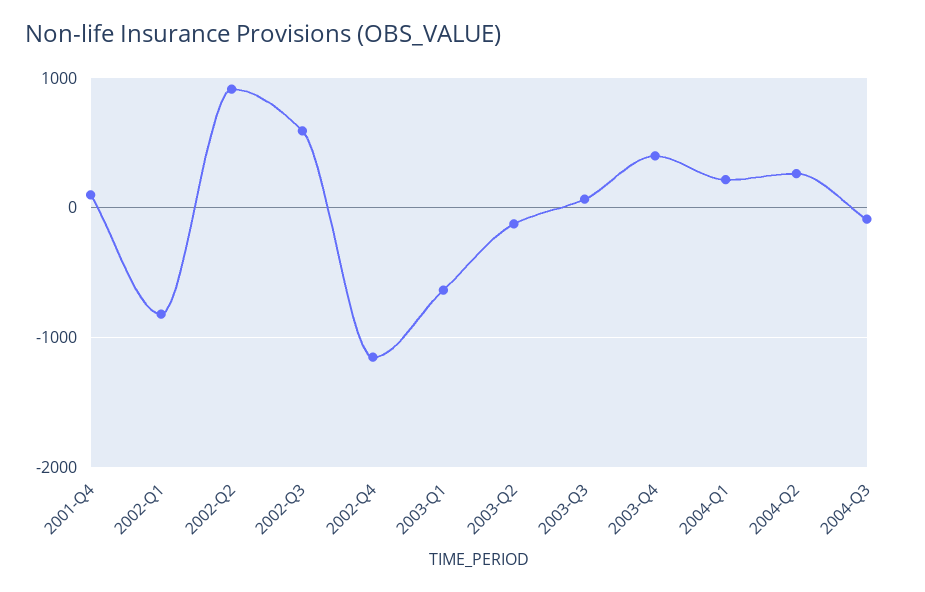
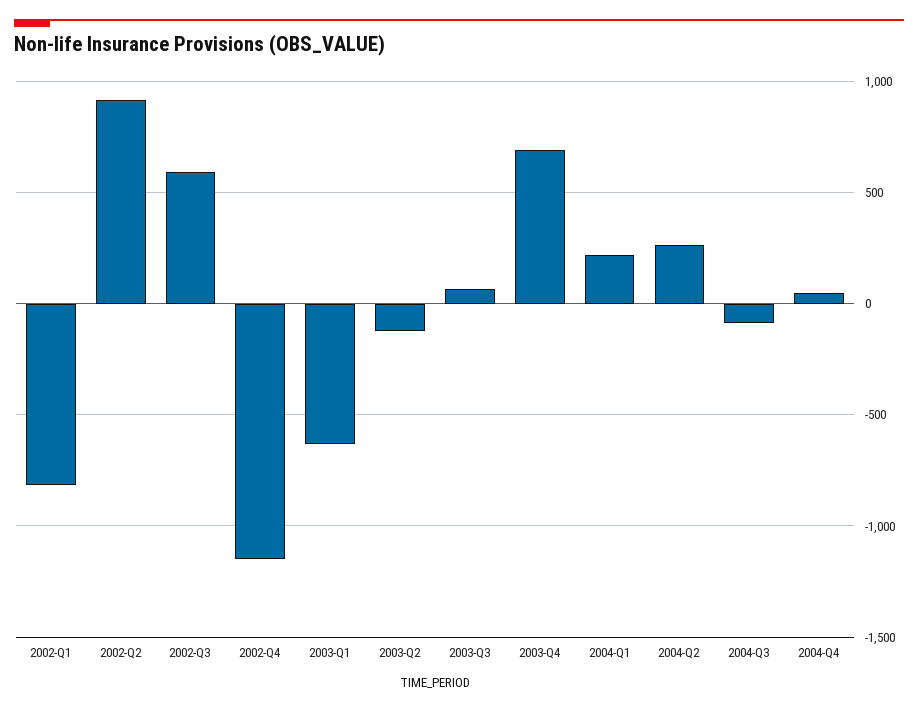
2001-Q4: 100 -> none
2003-Q4: 400 -> 700
2004-Q4: none -> 50

